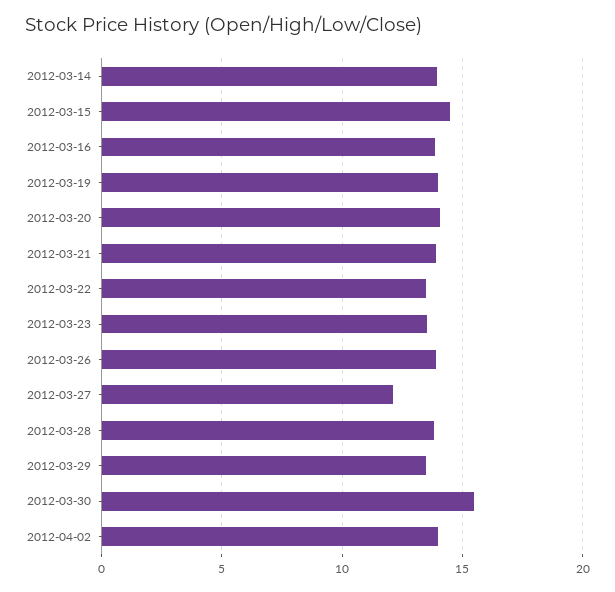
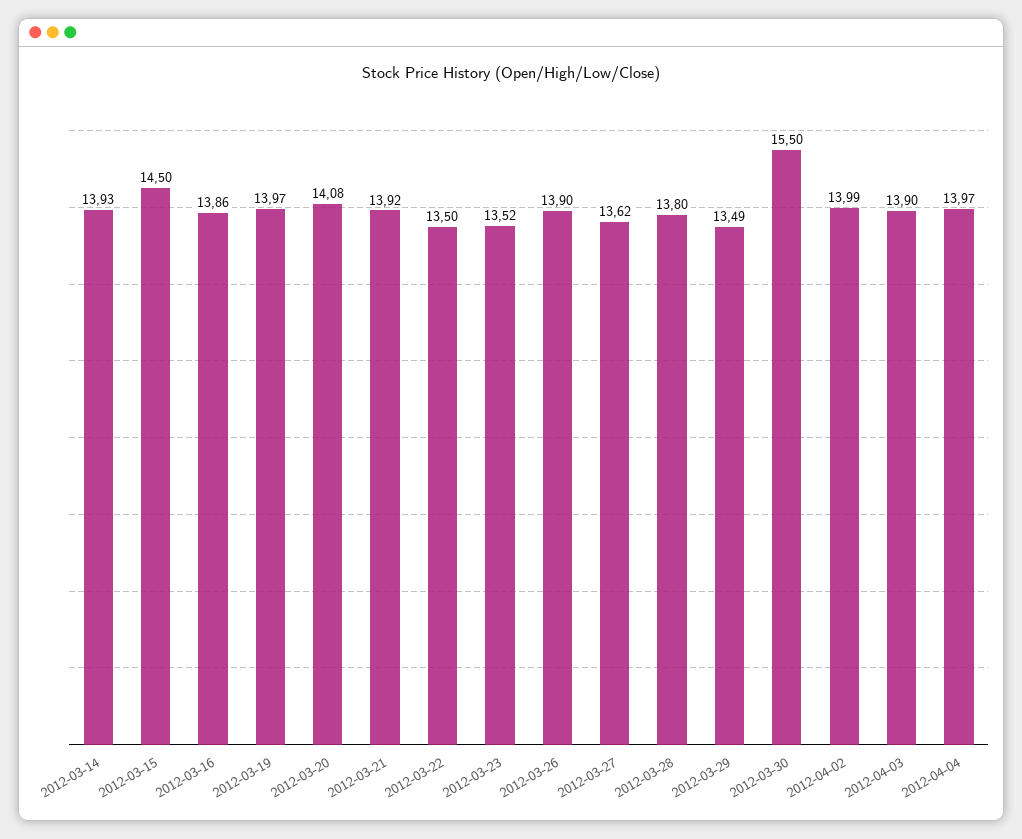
2012-03-27: 12 -> 13.62
2012-04-03: none -> 13.9
2012-04-04: none -> 13.97

